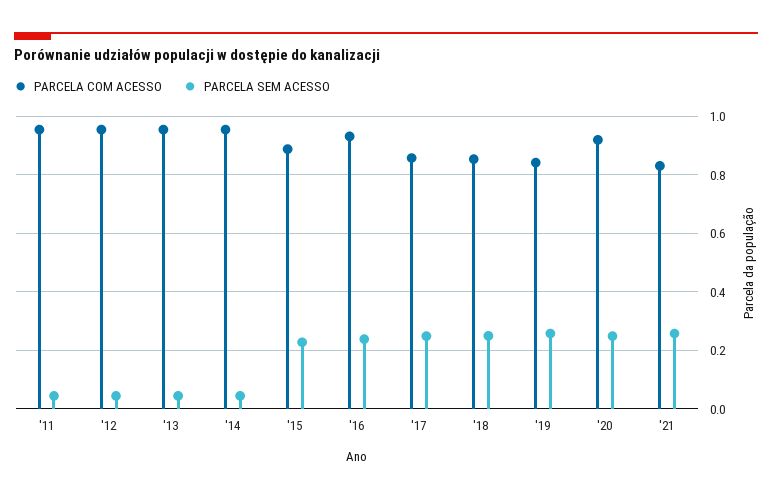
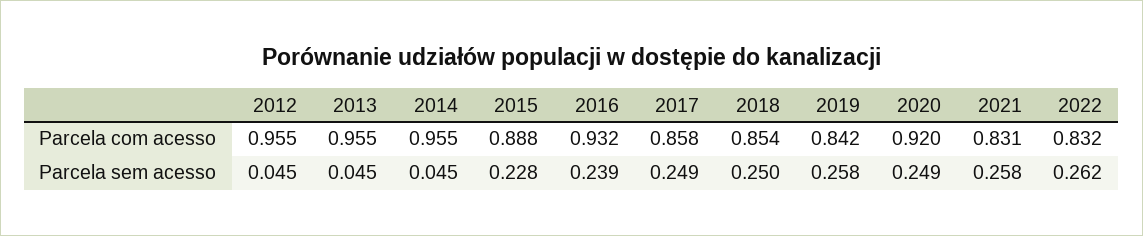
PARCELA COM ACESSO, '11: 0.95 -> none
PARCELA SEM ACESSO, '11: 0.05 -> none
PARCELA COM ACESSO, 2022: none -> 0.832
PARCELA SEM ACESSO, 2022: none -> 0.262

